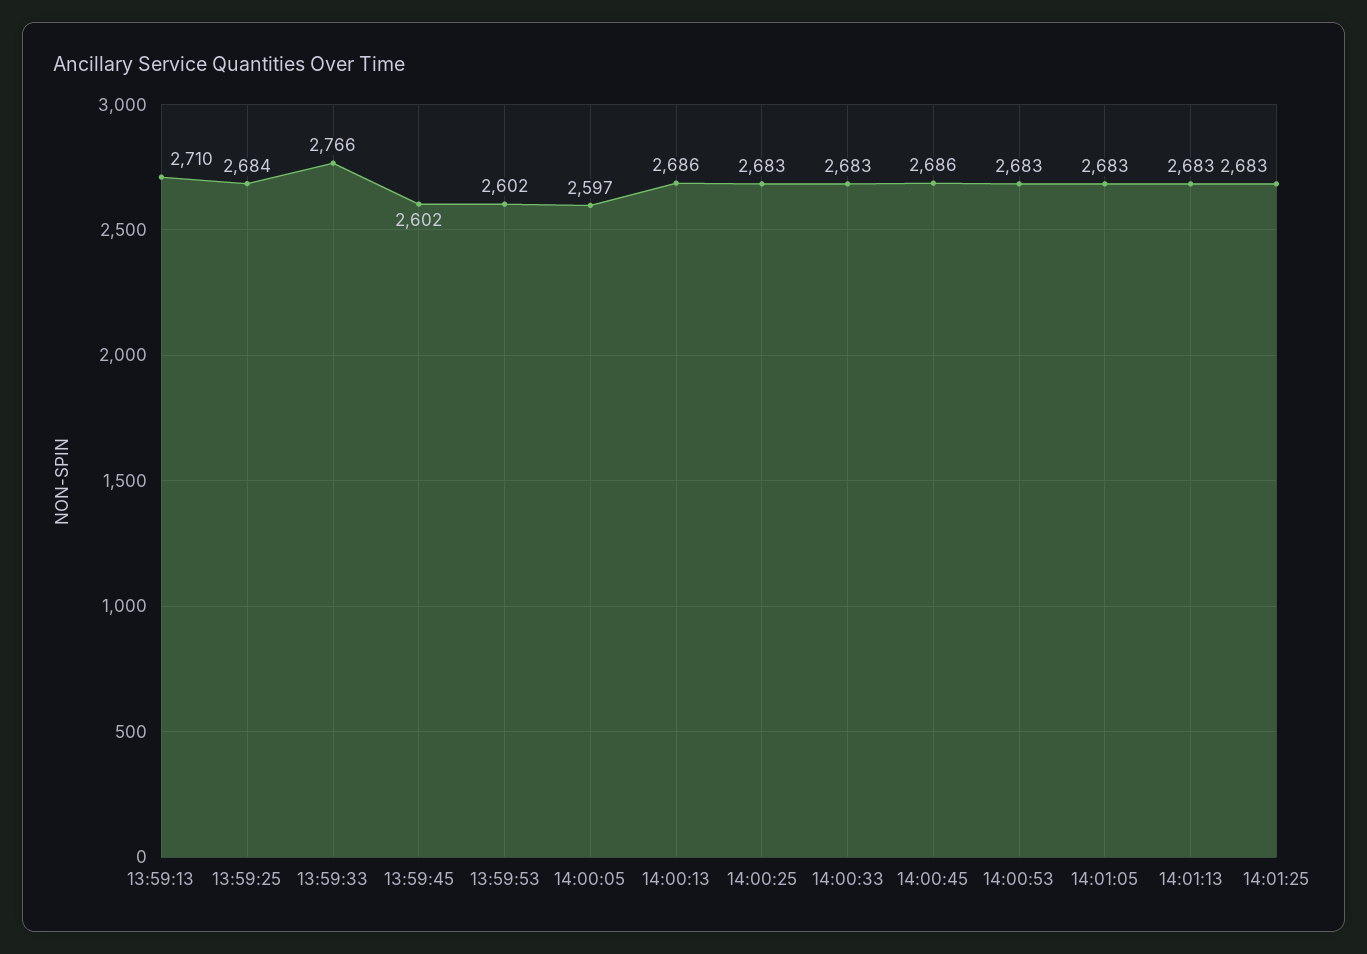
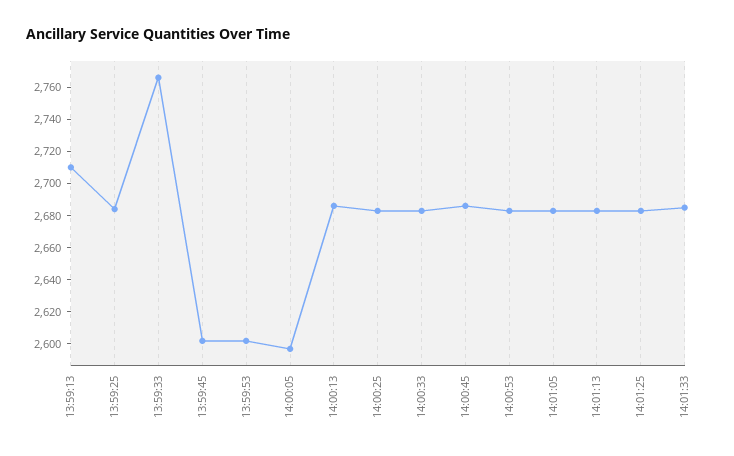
14:01:33: none -> 2685

